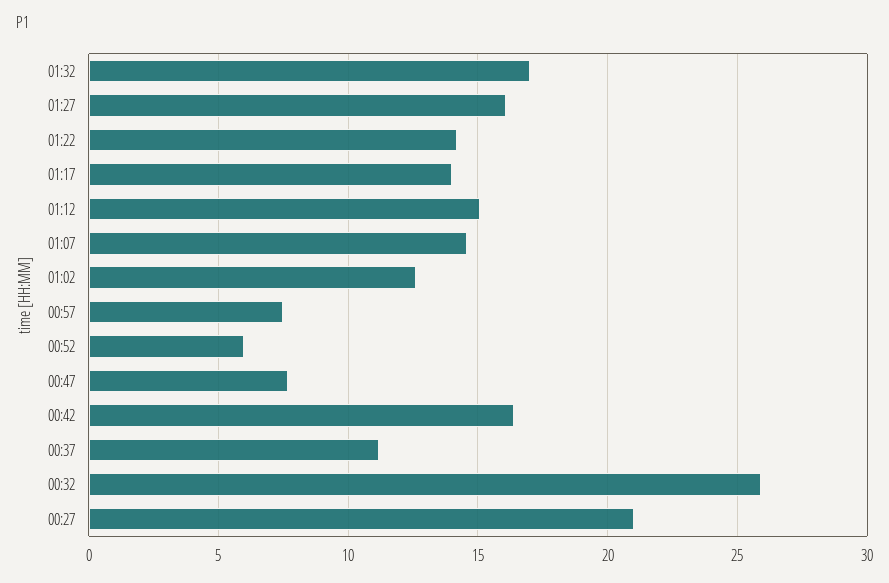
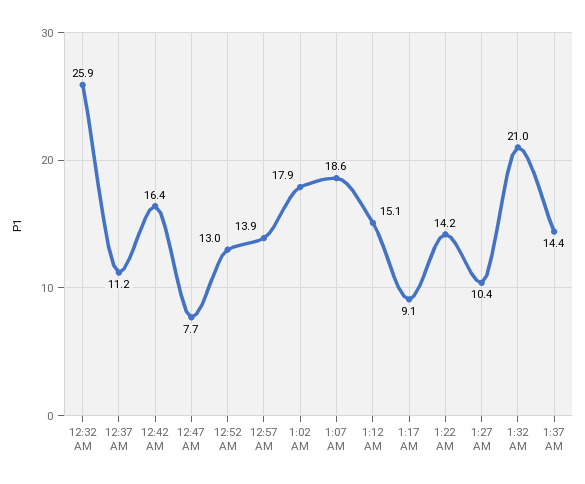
01:32: 17 -> 21
01:27: 16 -> 10.4
01:17: 14 -> 9.1
01:07: 14.5 -> 18.6
01:02: 12.5 -> 17.9
00:57: 7.5 -> 13.9
00:52: 6 -> 13
00:27: 21 -> none
1:37 AM: none -> 14.4

